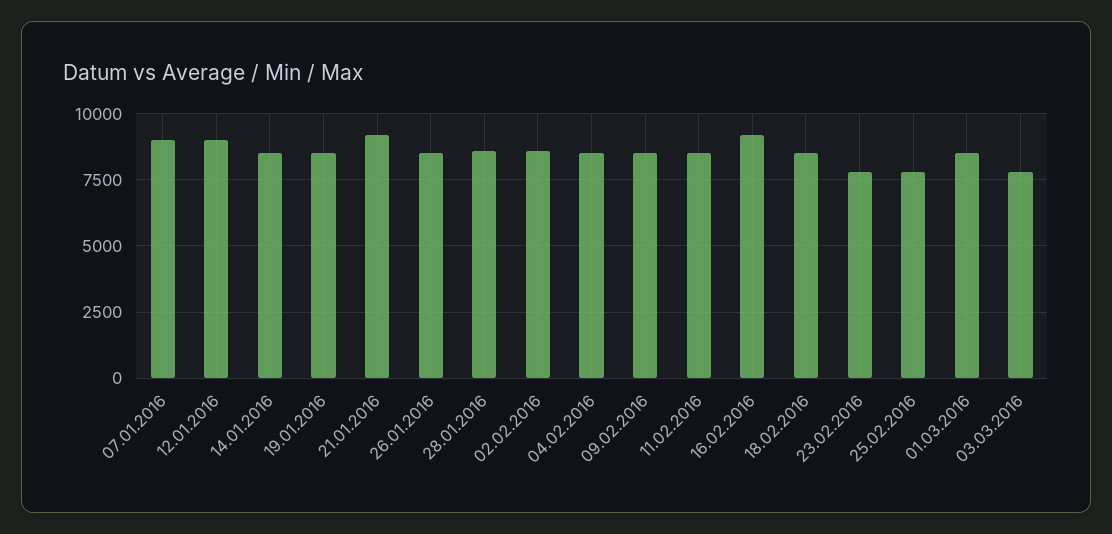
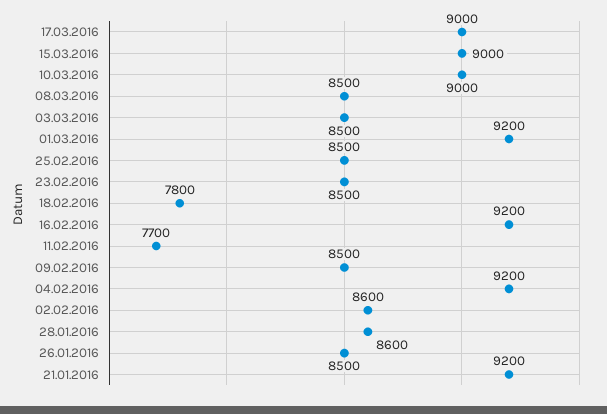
07.01.2016: 9000 -> none
12.01.2016: 9000 -> none
14.01.2016: 8500 -> none
19.01.2016: 8500 -> none
04.02.2016: 8500 -> 9200
11.02.2016: 8500 -> 7700
18.02.2016: 8500 -> 7800
23.02.2016: 7750 -> 8500
25.02.2016: 7750 -> 8500
01.03.2016: 8500 -> 9200
03.03.2016: 7750 -> 8500
17.03.2016: none -> 9000
15.03.2016: none -> 9000
10.03.2016: none -> 9000
08.03.2016: none -> 8500

